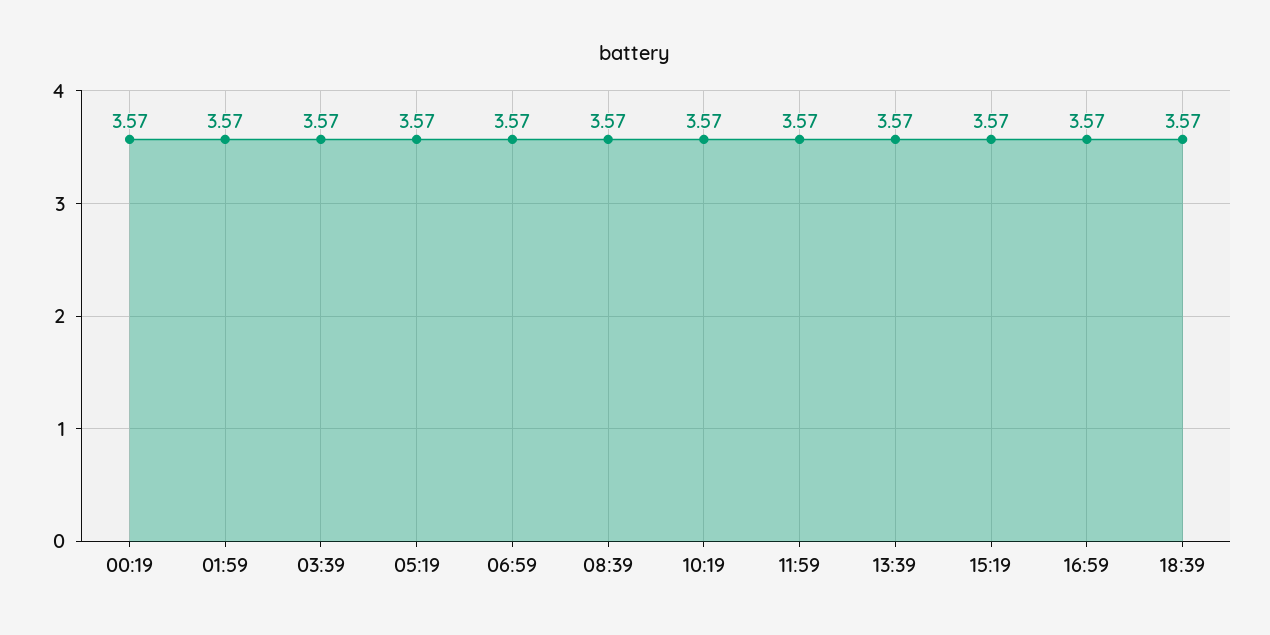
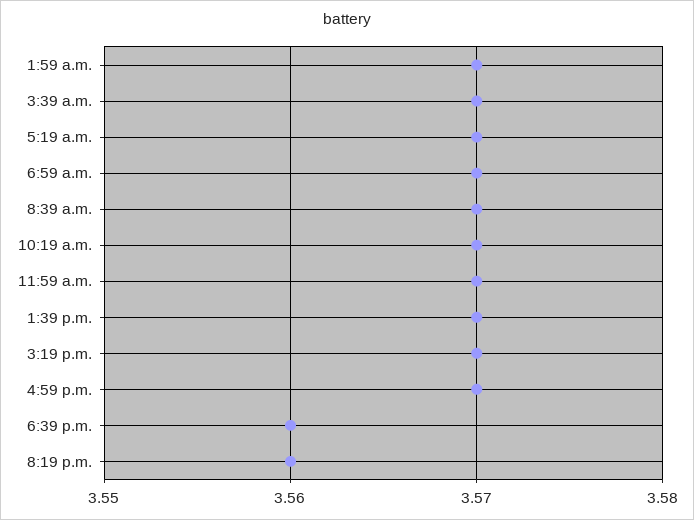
00:19: 3.57 -> none
18:39: 3.57 -> 3.56
8:19 p.m.: none -> 3.56

